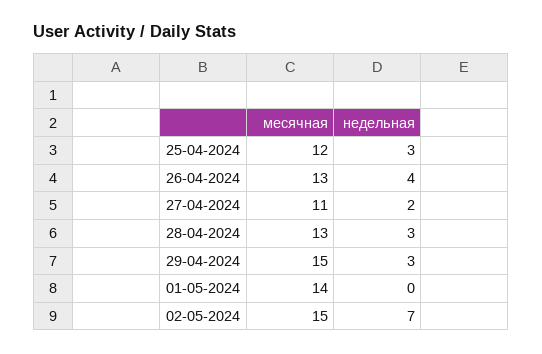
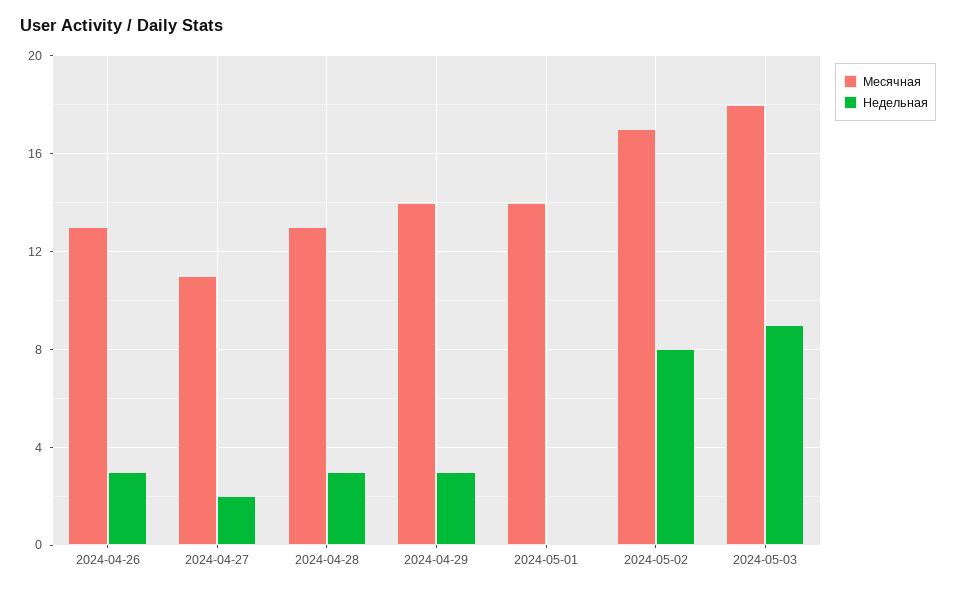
месячная, 25-04-2024: 12 -> none
недельная, 25-04-2024: 3 -> none
недельная, 26-04-2024: 4 -> 3
месячная, 29-04-2024: 15 -> 14
месячная, 02-05-2024: 15 -> 17
недельная, 02-05-2024: 7 -> 8
месячная, 2024-05-03: none -> 18
недельная, 2024-05-03: none -> 9

